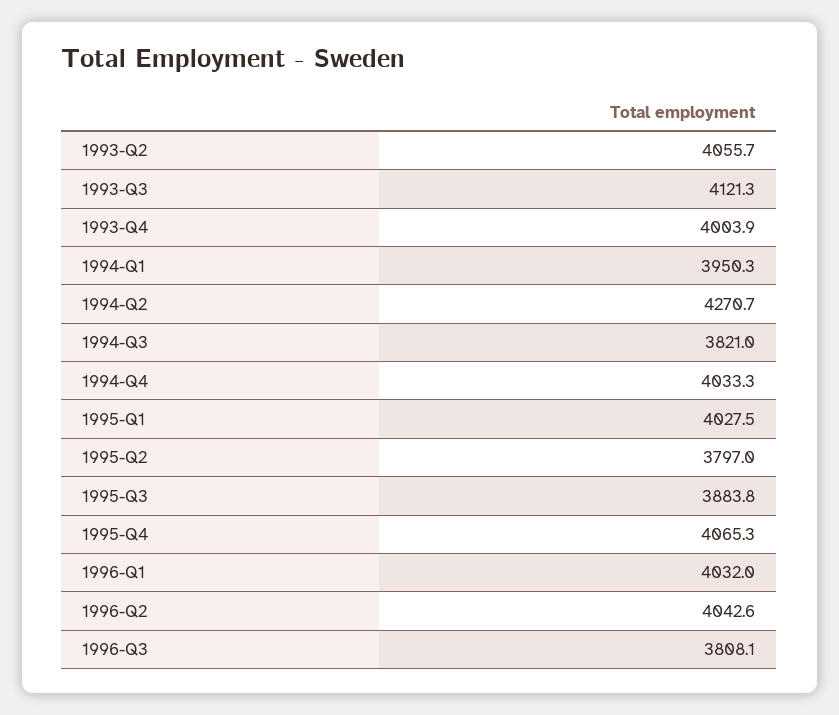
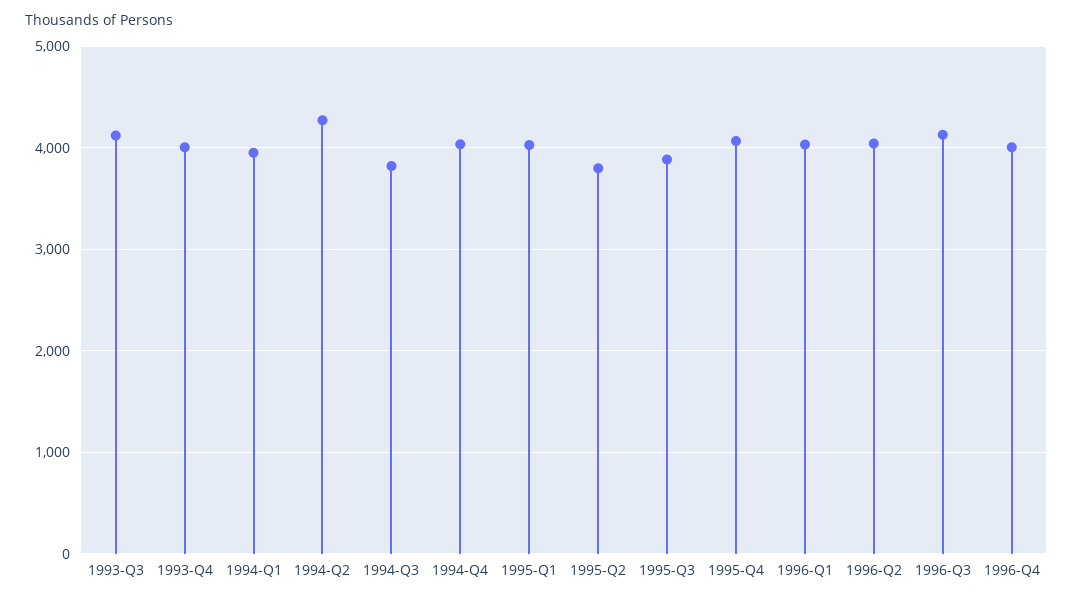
1993-Q2: 4055.7 -> none
1996-Q3: 3808.1 -> 4100
1996-Q4: none -> 4000

